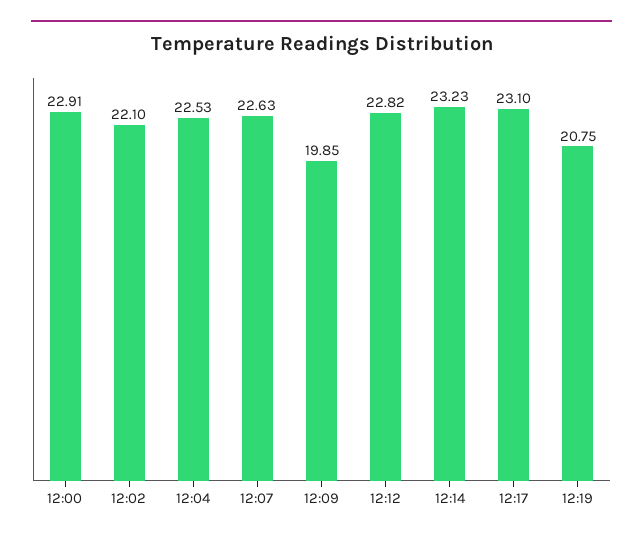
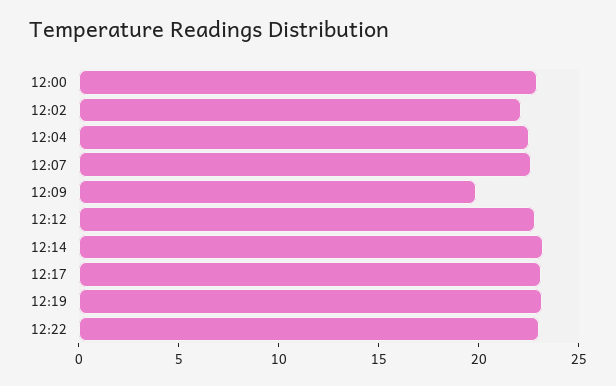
12:19: 20.75 -> 23
12:22: none -> 23

